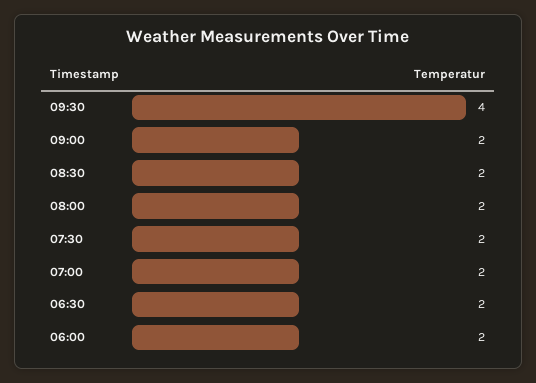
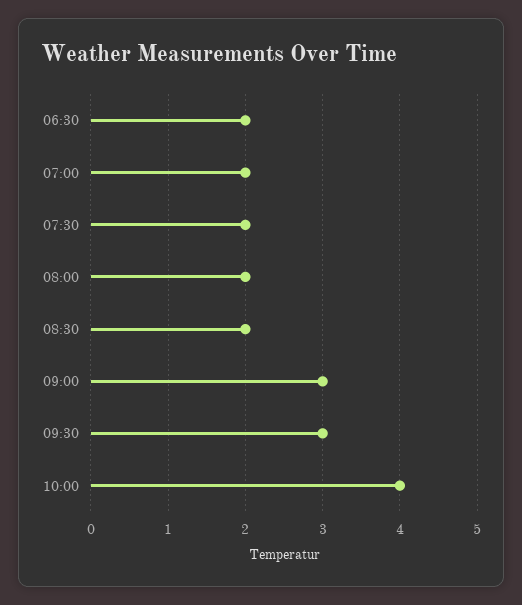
09:30: 4 -> 3
09:00: 2 -> 3
06:00: 2 -> none
10:00: none -> 4

